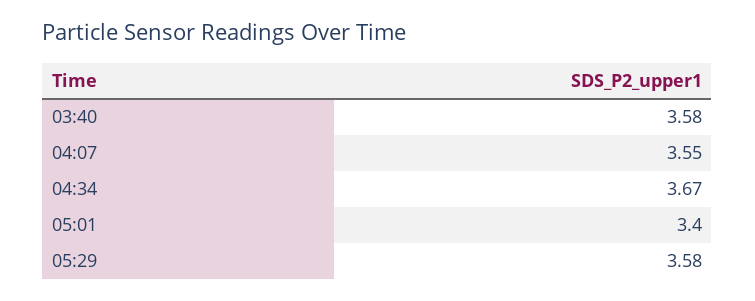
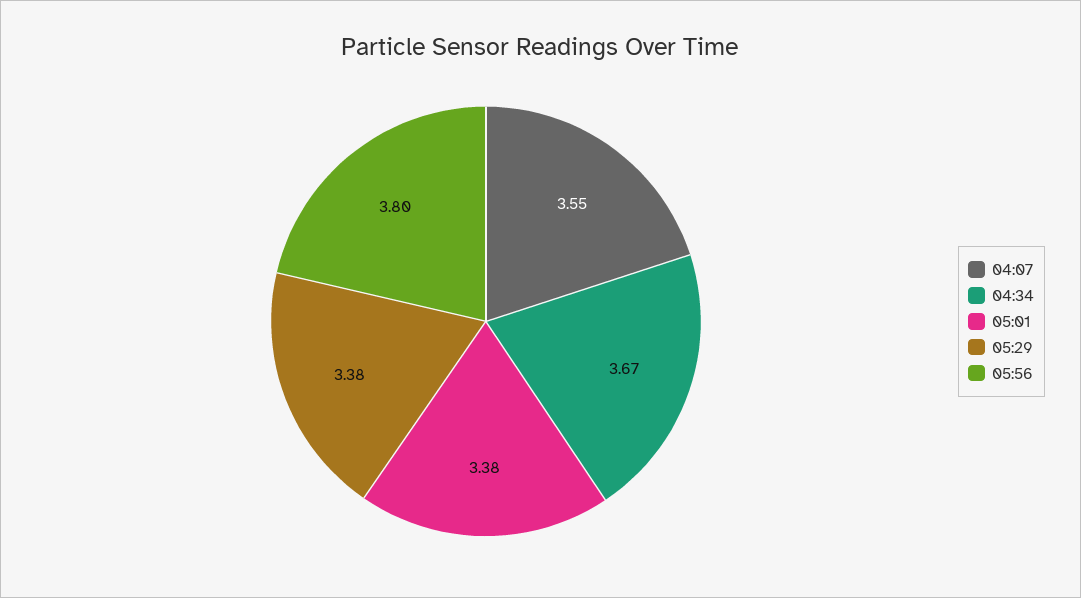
03:40: 3.58 -> none
05:01: 3.4 -> 3.38
05:29: 3.58 -> 3.38
05:56: none -> 3.8

